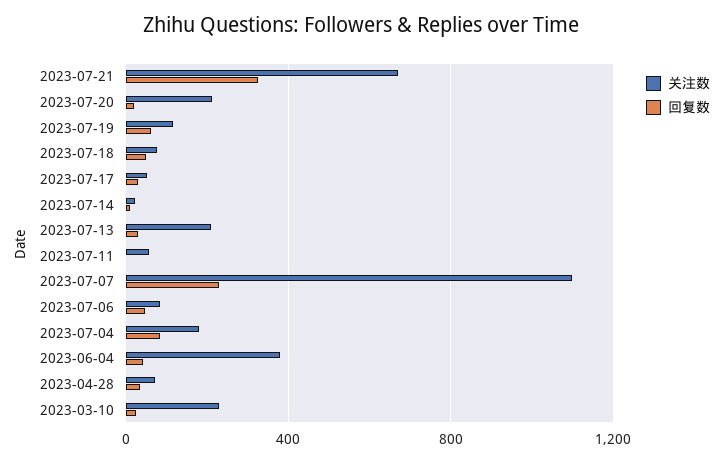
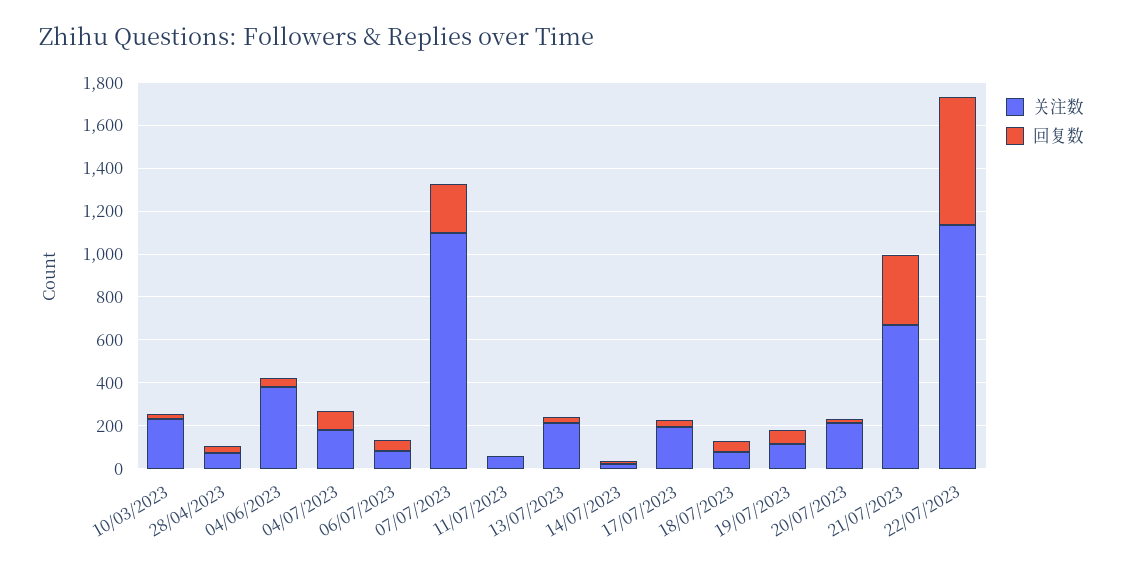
关注数, 2023-07-17: 50 -> 200
关注数, 22/07/2023: none -> 1150
回复数, 22/07/2023: none -> 600

